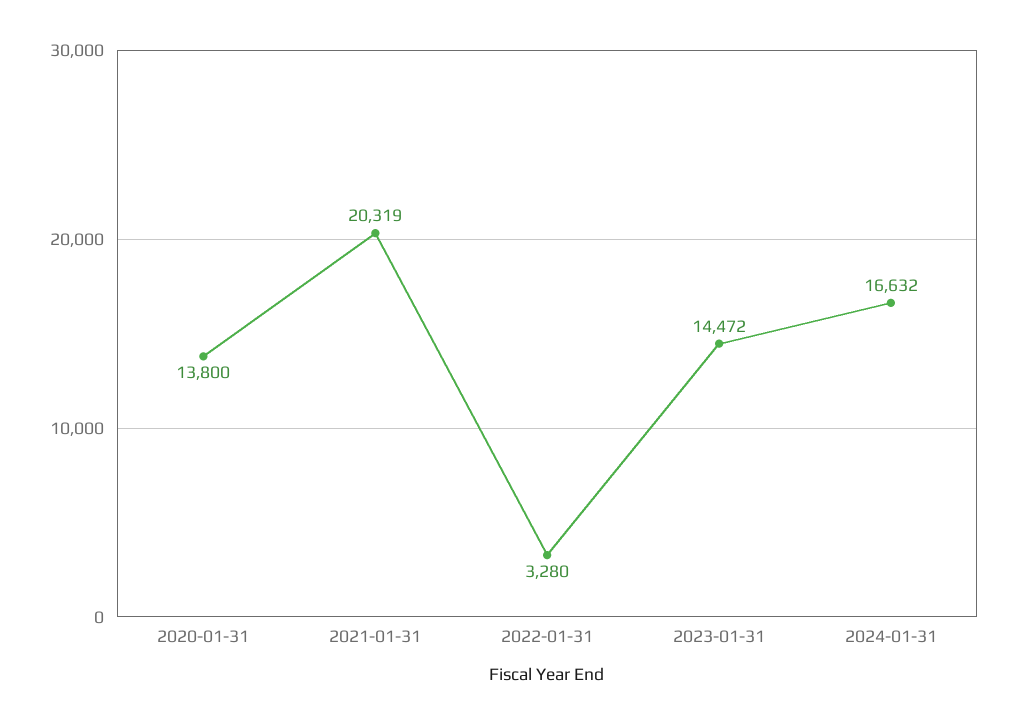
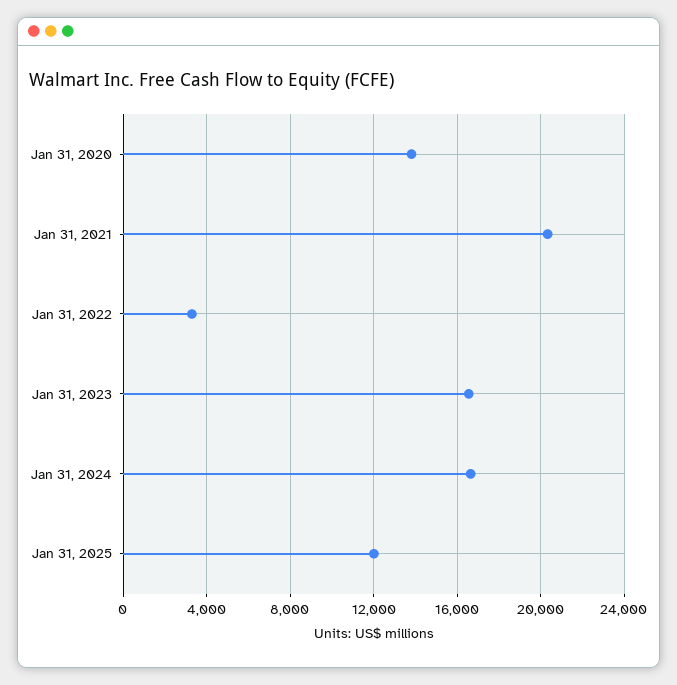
2023-01-31: 14472 -> 16500
Jan 31, 2025: none -> 12000

